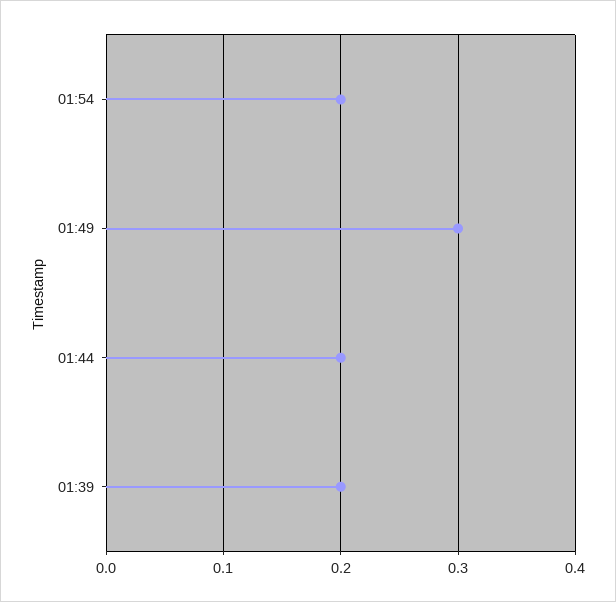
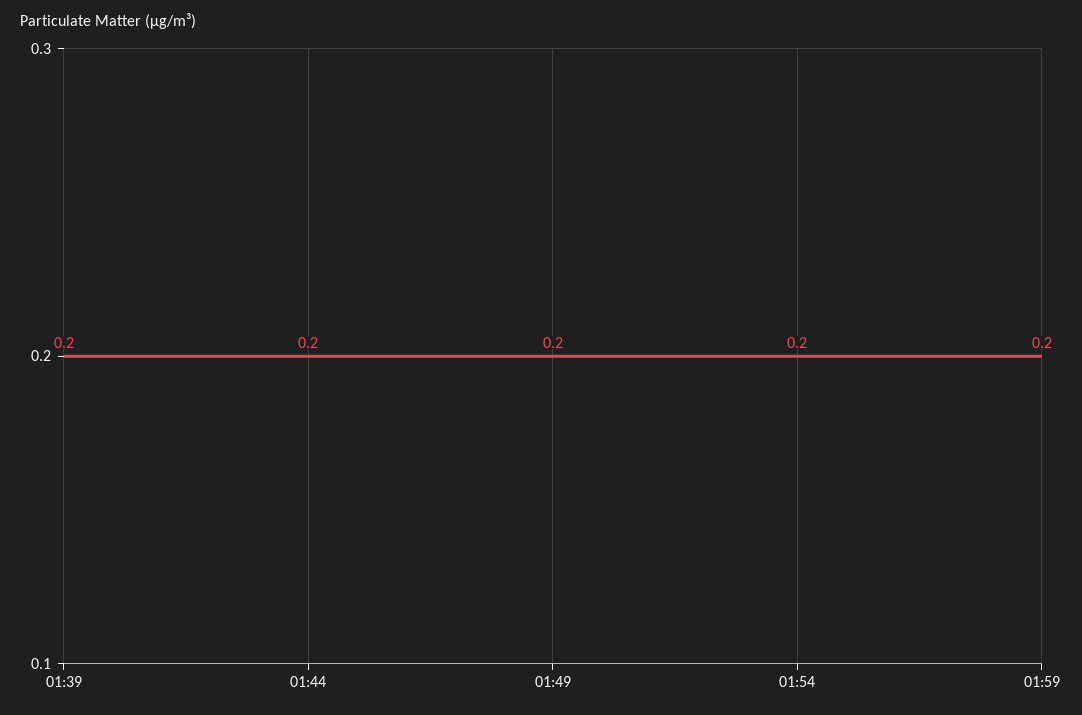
01:49: 0.3 -> 0.2
01:59: none -> 0.2

